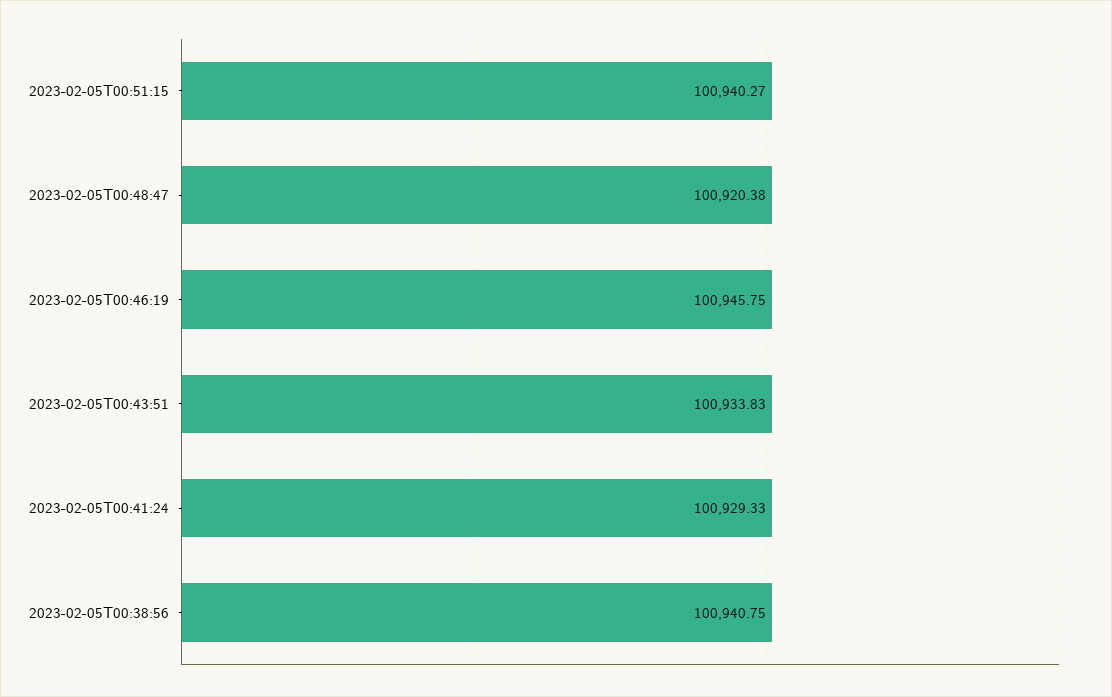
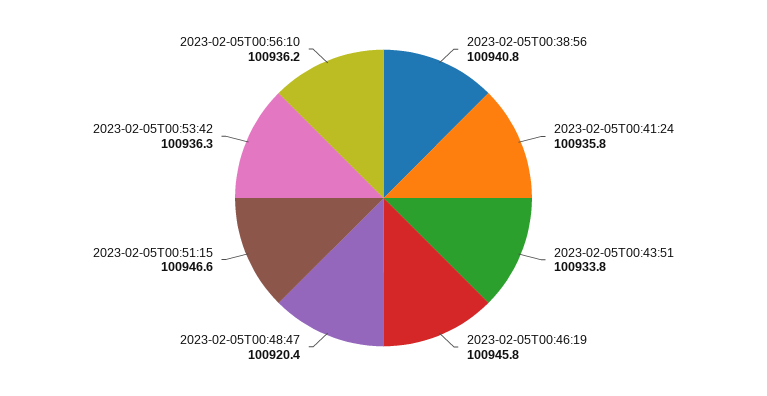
2023-02-05T00:51:15: 100940.27 -> 100946.6
2023-02-05T00:41:24: 100929.33 -> 100935.8
2023-02-05T00:53:42: none -> 100936.3
2023-02-05T00:56:10: none -> 100936.2

